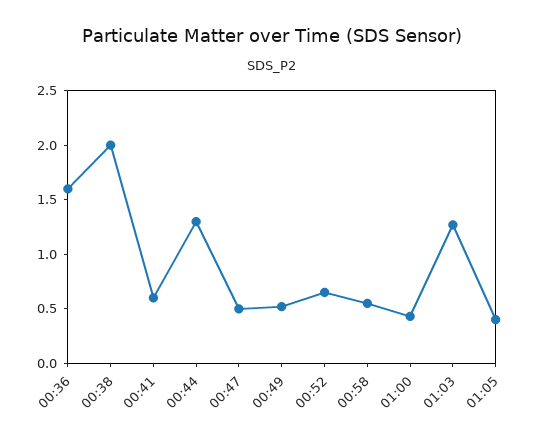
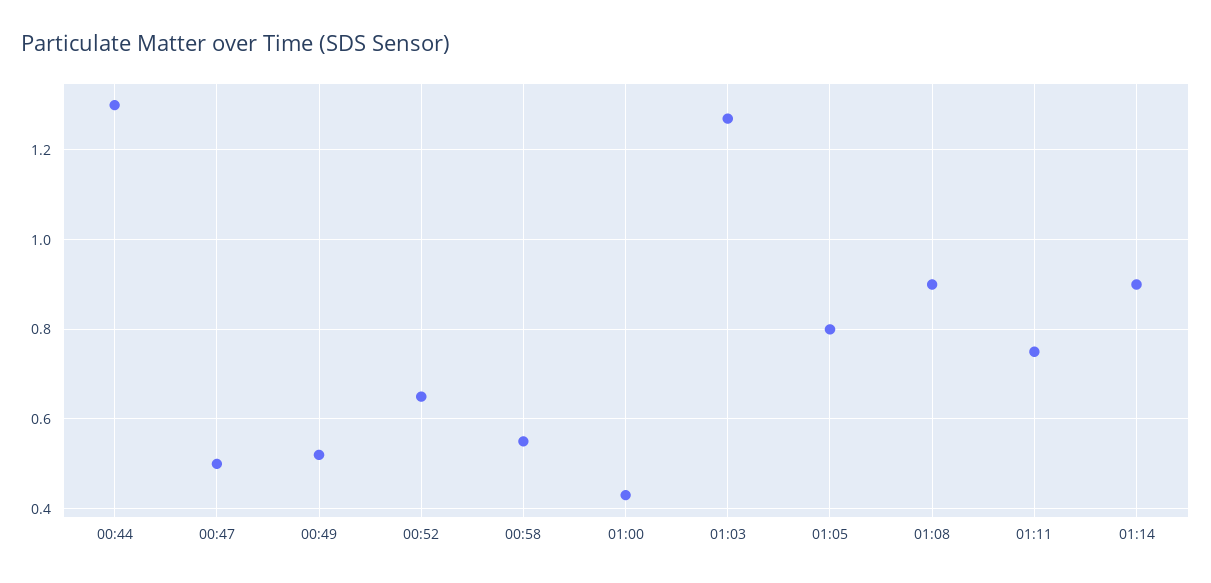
00:36: 1.6 -> none
00:38: 2 -> none
00:41: 0.6 -> none
01:05: 0.4 -> 0.8
01:08: none -> 0.9
01:11: none -> 0.75
01:14: none -> 0.9

